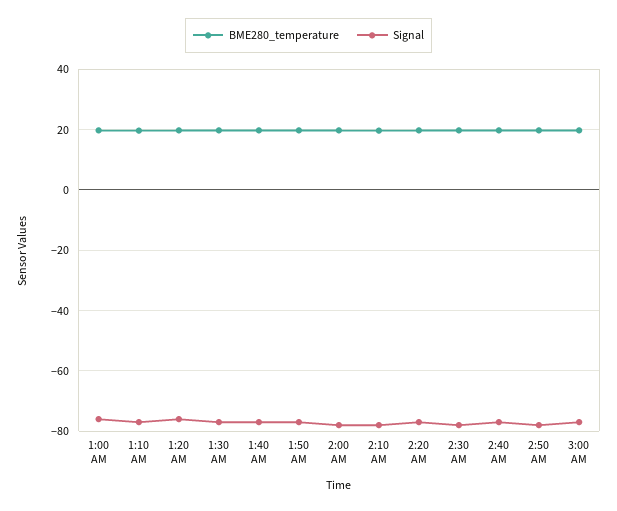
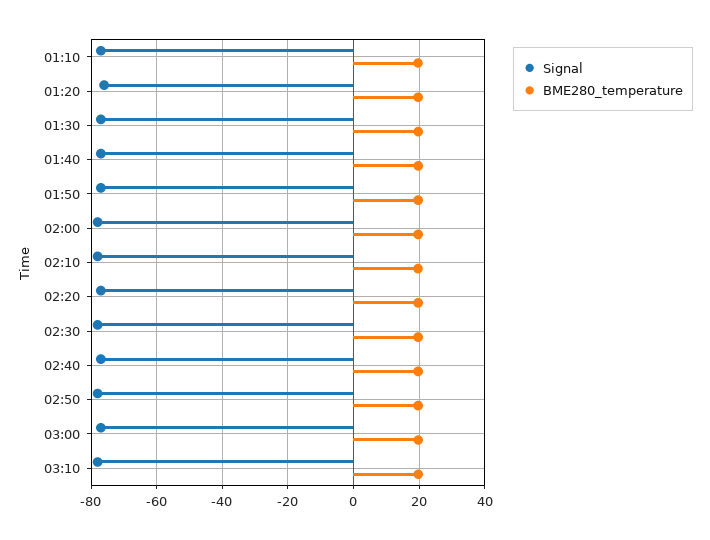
BME280_temperature, 1:00 AM: 20 -> none
Signal, 1:00 AM: -76 -> none
Signal, 03:10: none -> -78
BME280_temperature, 03:10: none -> 20

